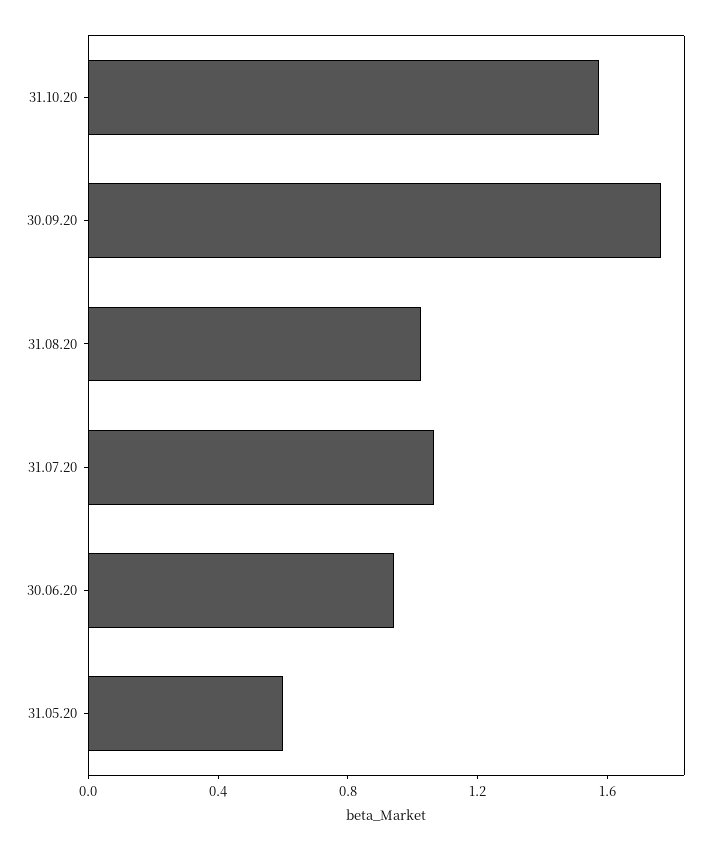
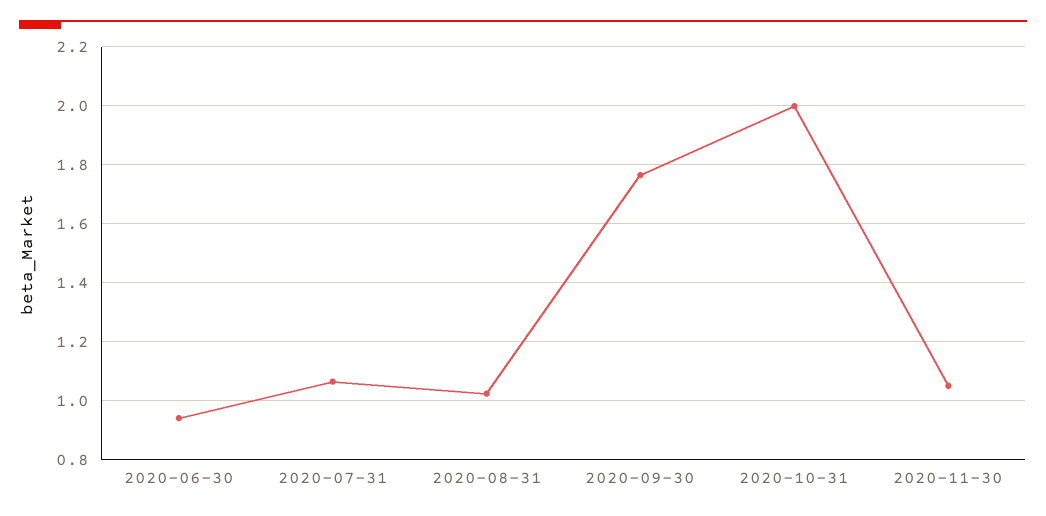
31.10.20: 1.6 -> 2
31.05.20: 0.6 -> none
2020-11-30: none -> 1.05

